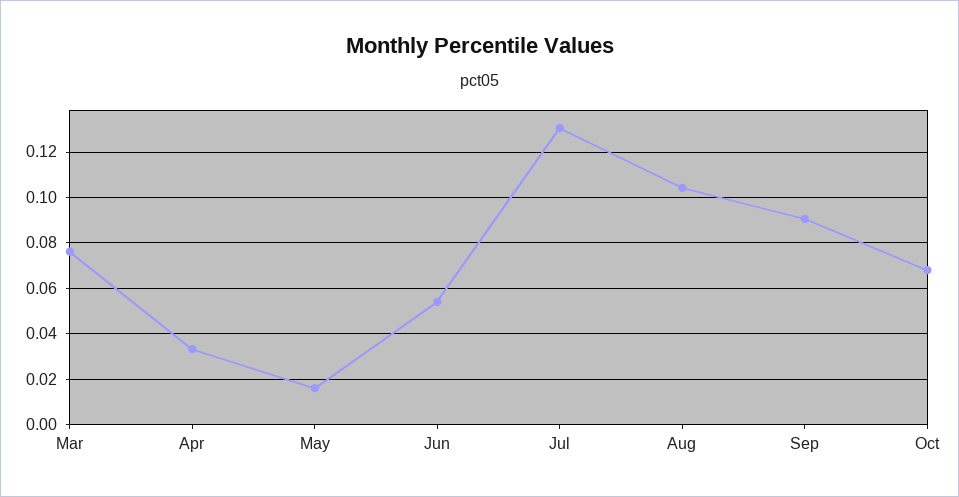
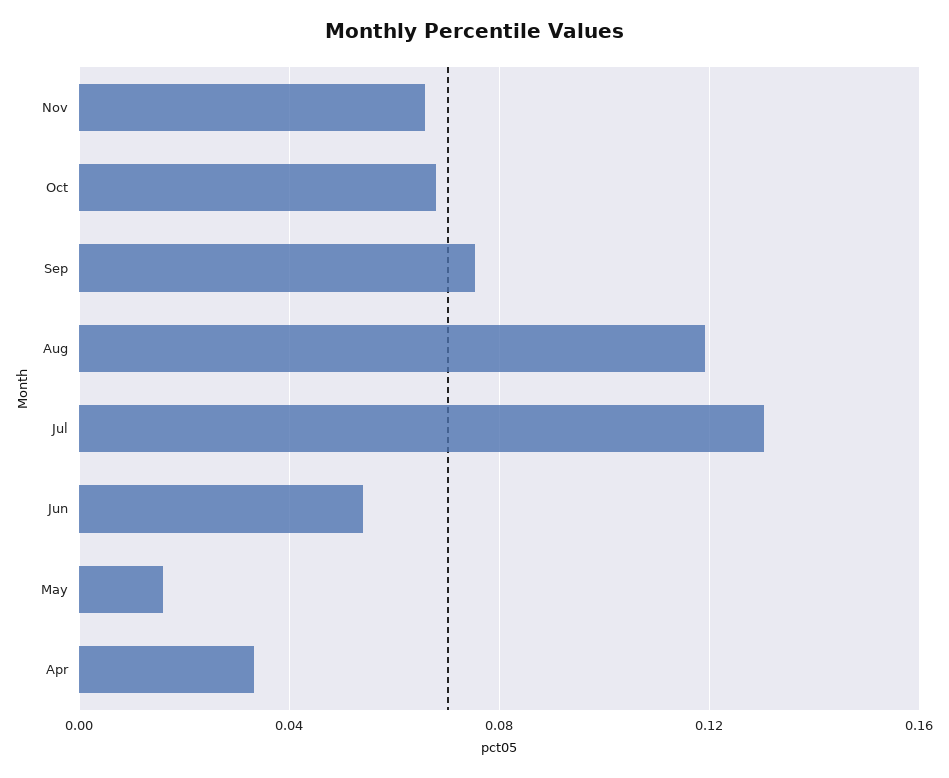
Mar: 0.075 -> none
Aug: 0.105 -> 0.12
Sep: 0.09 -> 0.075
Nov: none -> 0.065

